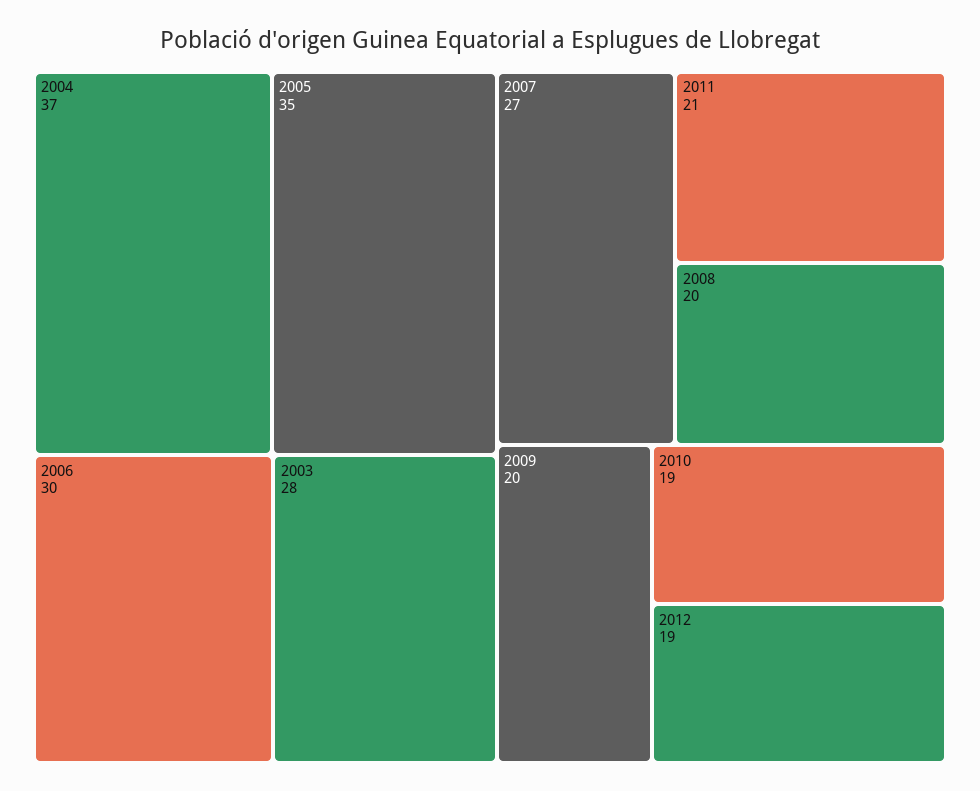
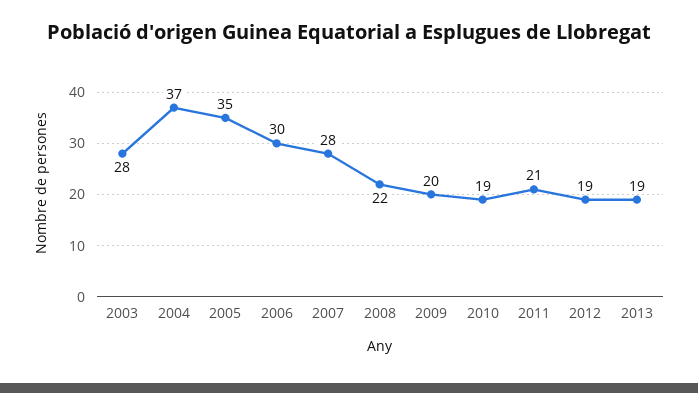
2007: 27 -> 28
2008: 20 -> 22
2013: none -> 19

